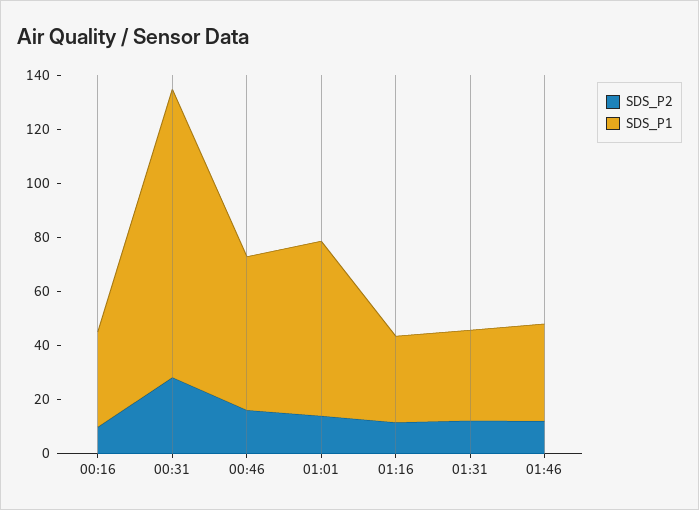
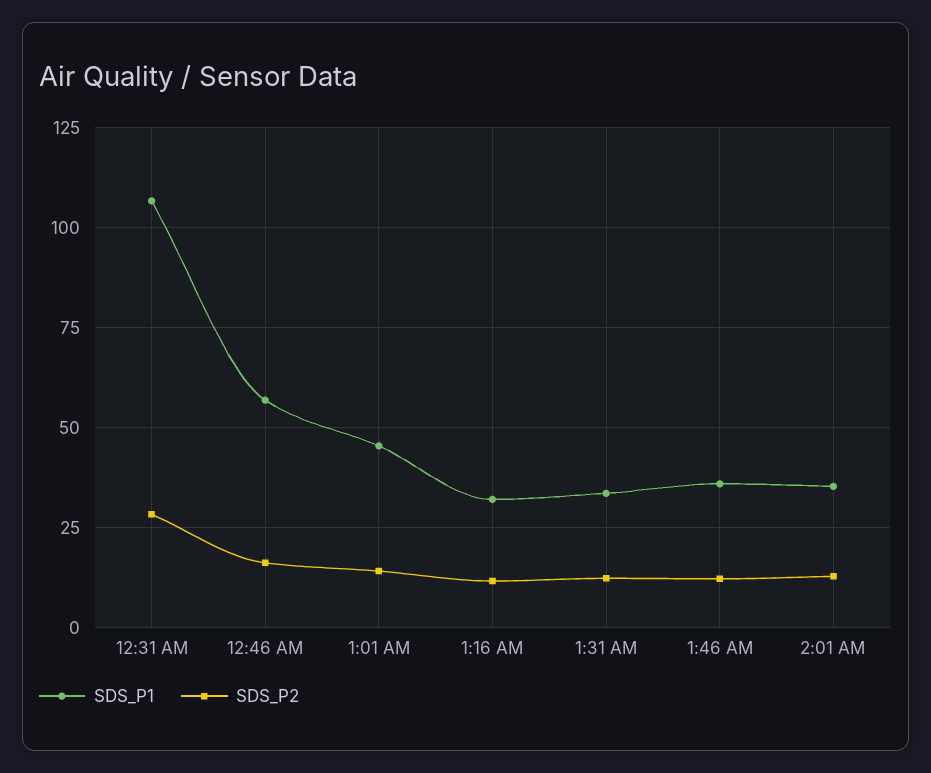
SDS_P2, 00:16: 10 -> none
SDS_P1, 00:16: 35 -> none
SDS_P1, 01:01: 65 -> 45
SDS_P1, 2:01 AM: none -> 35
SDS_P2, 2:01 AM: none -> 12.5

